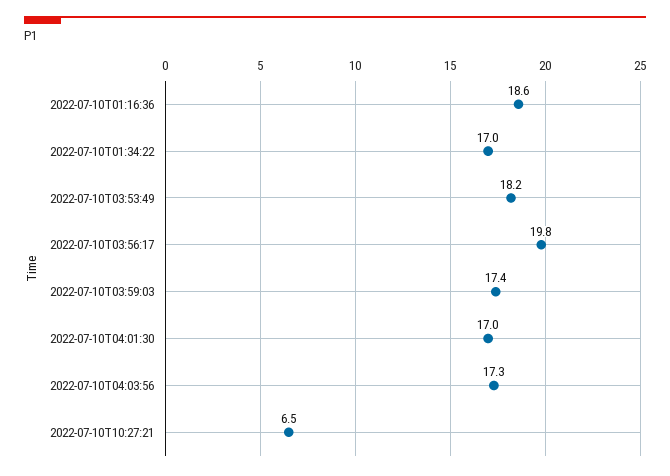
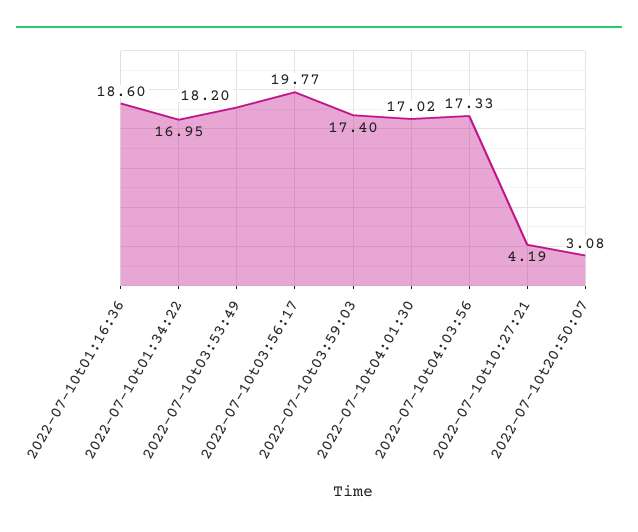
2022-07-10T10:27:21: 6.5 -> 4.19
2022-07-10t20:50:07: none -> 3.08

